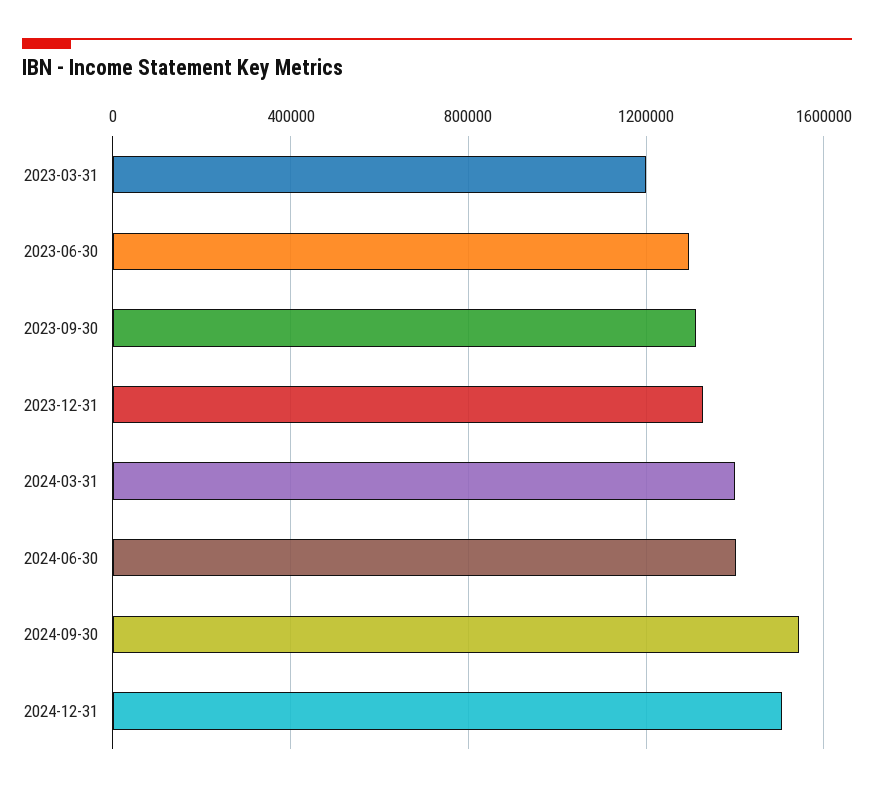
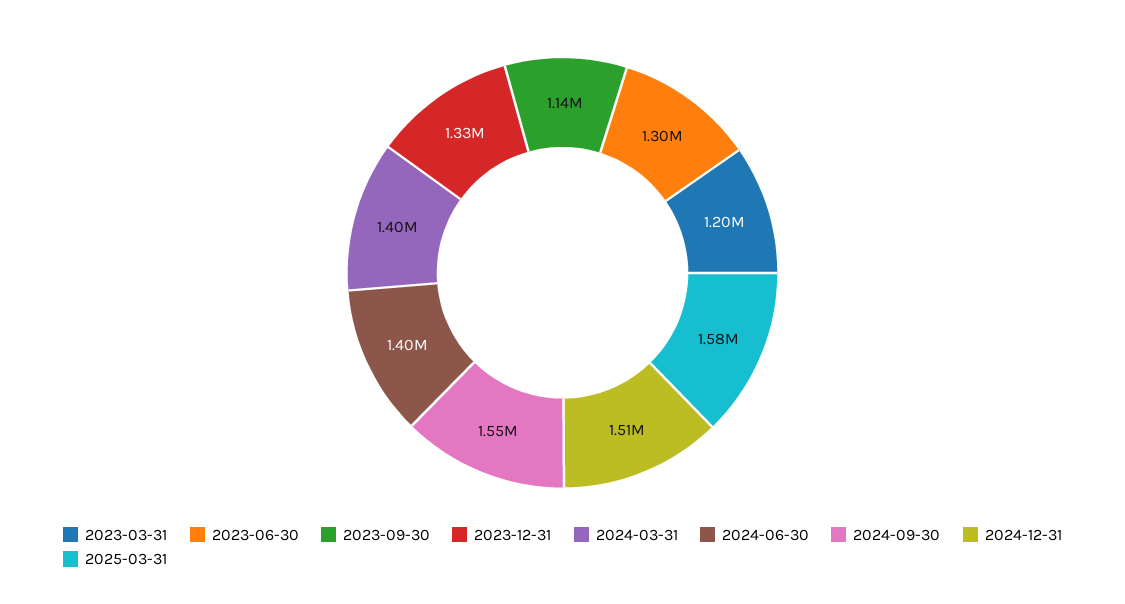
2023-09-30: 1300000 -> 1140000
2025-03-31: none -> 1580000

